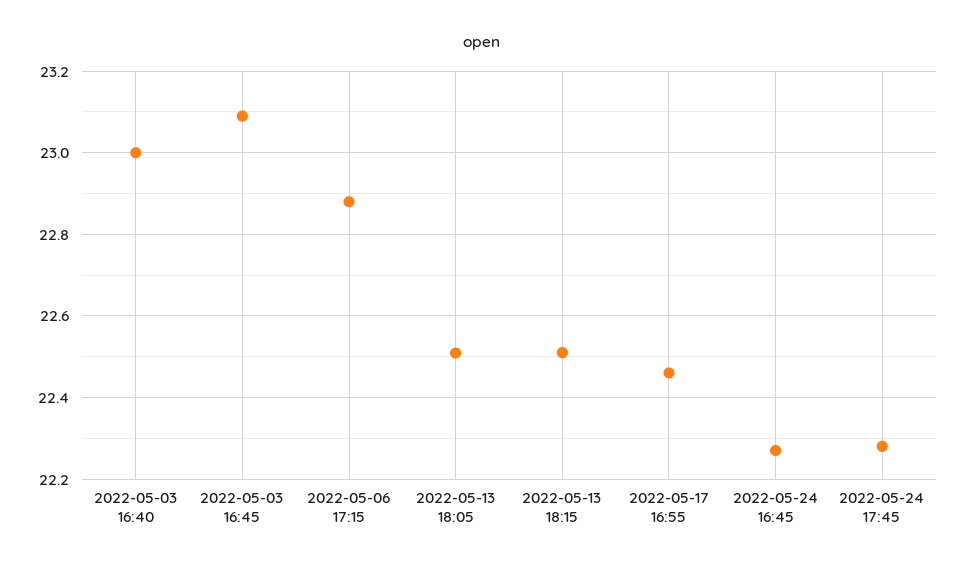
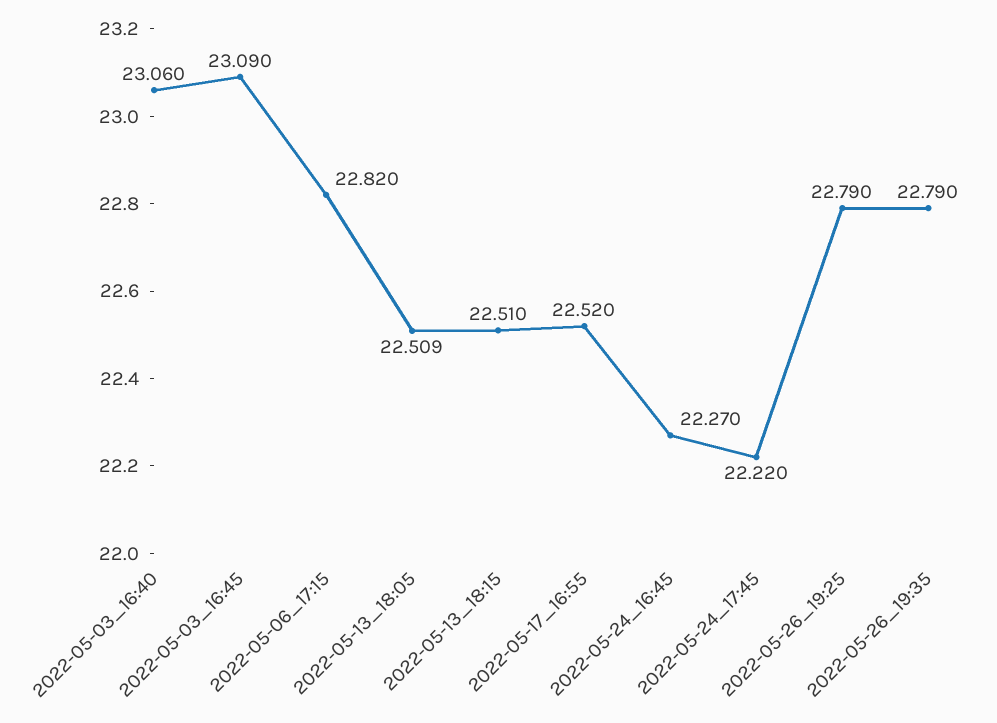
2022-05-03 16:40: 23 -> 23.06
2022-05-06 17:15: 22.88 -> 22.82
2022-05-17 16:55: 22.46 -> 22.52
2022-05-24 17:45: 22.28 -> 22.22
2022-05-26_19:25: none -> 22.79
2022-05-26_19:35: none -> 22.79

